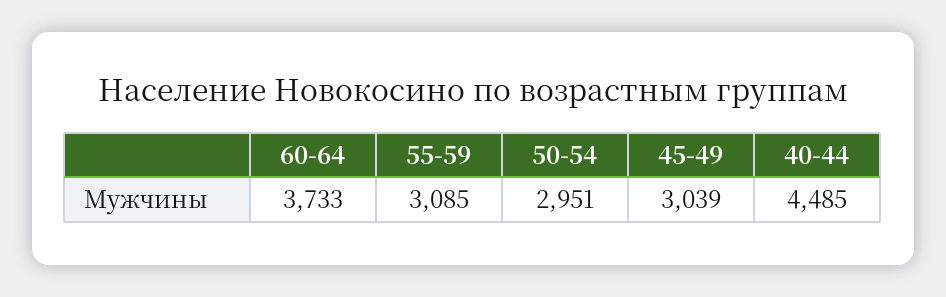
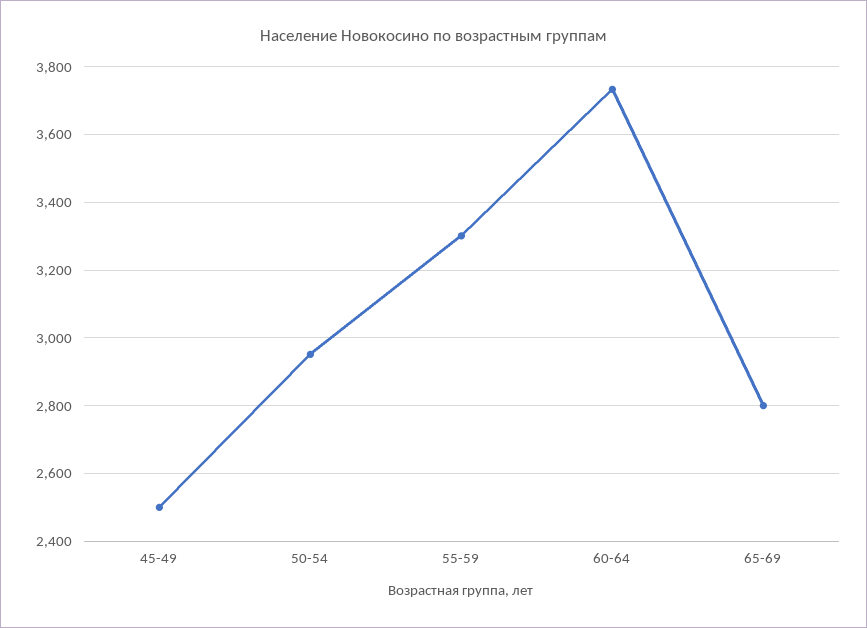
55-59: 3085 -> 3300
45-49: 3039 -> 2500
40-44: 4485 -> none
65-69: none -> 2800

